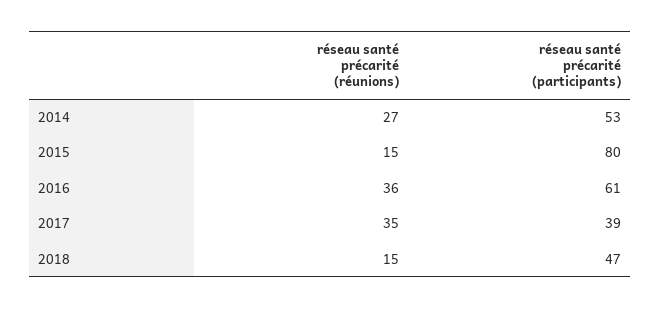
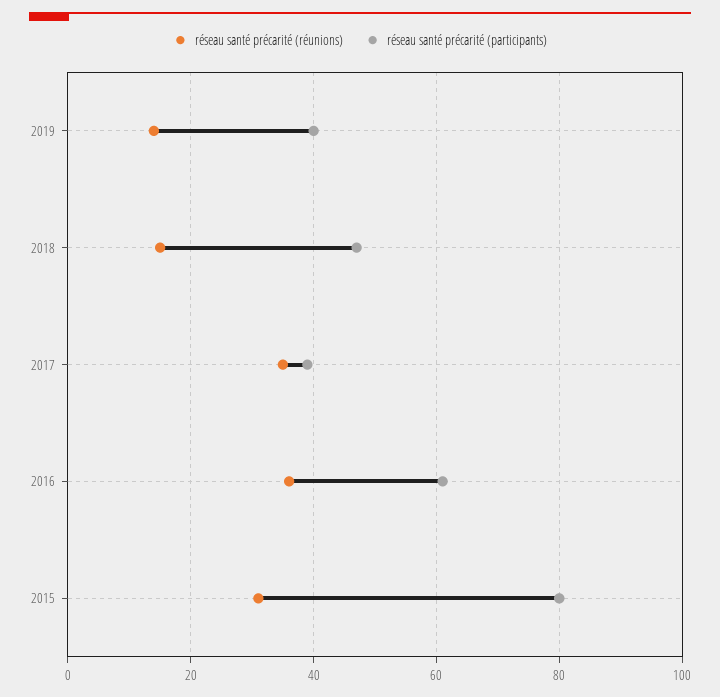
réseau santé précarité (réunions), 2014: 27 -> none
réseau santé précarité (participants), 2014: 53 -> none
réseau santé précarité (réunions), 2015: 15 -> 30
réseau santé précarité (réunions), 2019: none -> 15
réseau santé précarité (participants), 2019: none -> 40

